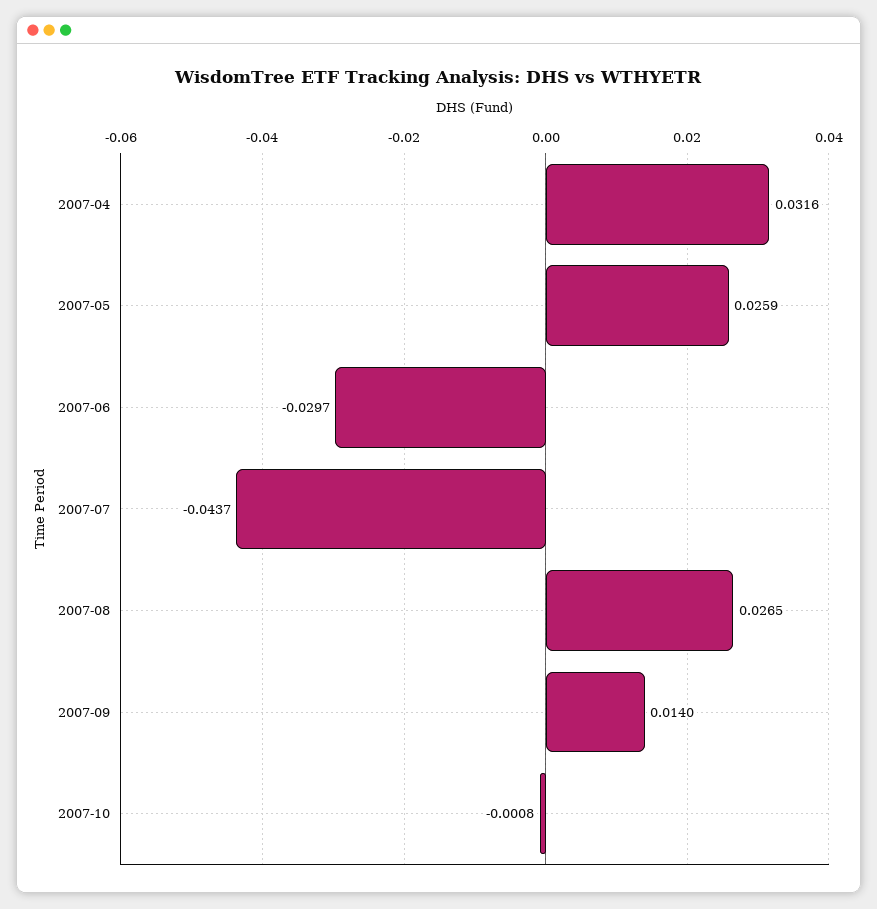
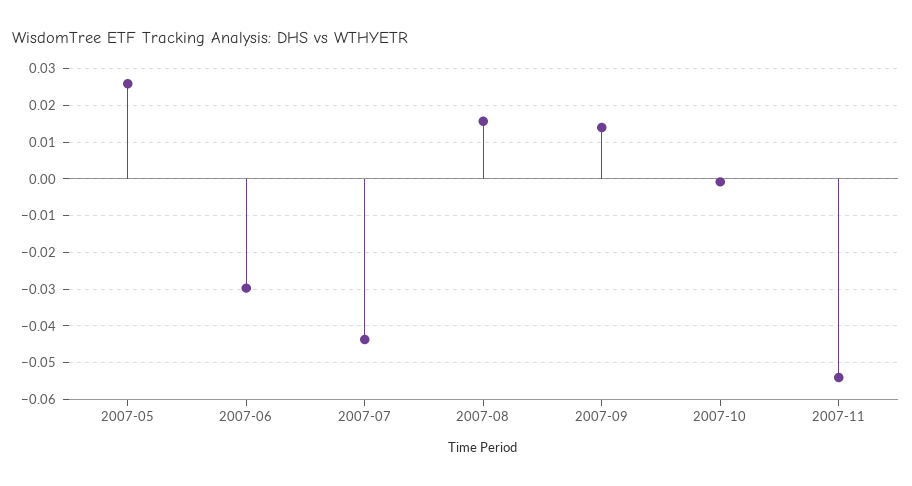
2007-04: 0.0316 -> none
2007-08: 0.0265 -> 0.016
2007-11: none -> -0.054

